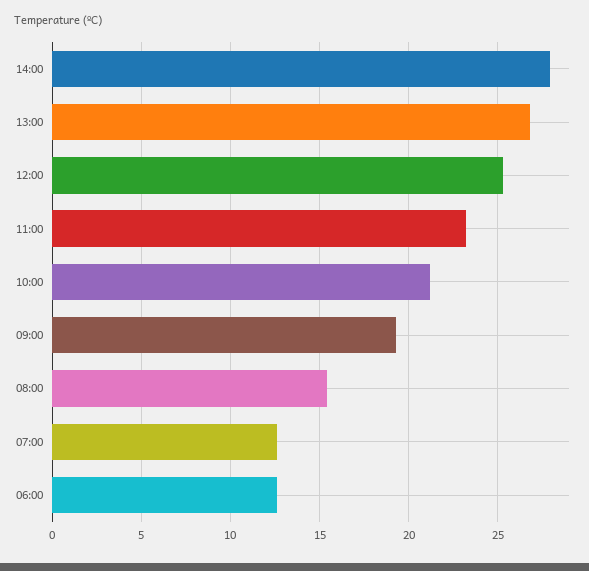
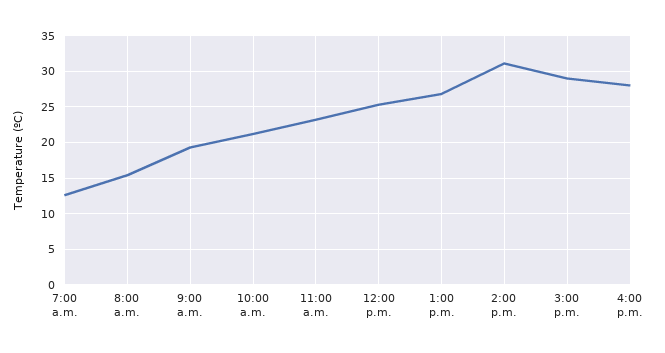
14:00: 28 -> 31
06:00: 12.5 -> none
3:00 p.m.: none -> 29
4:00 p.m.: none -> 28

